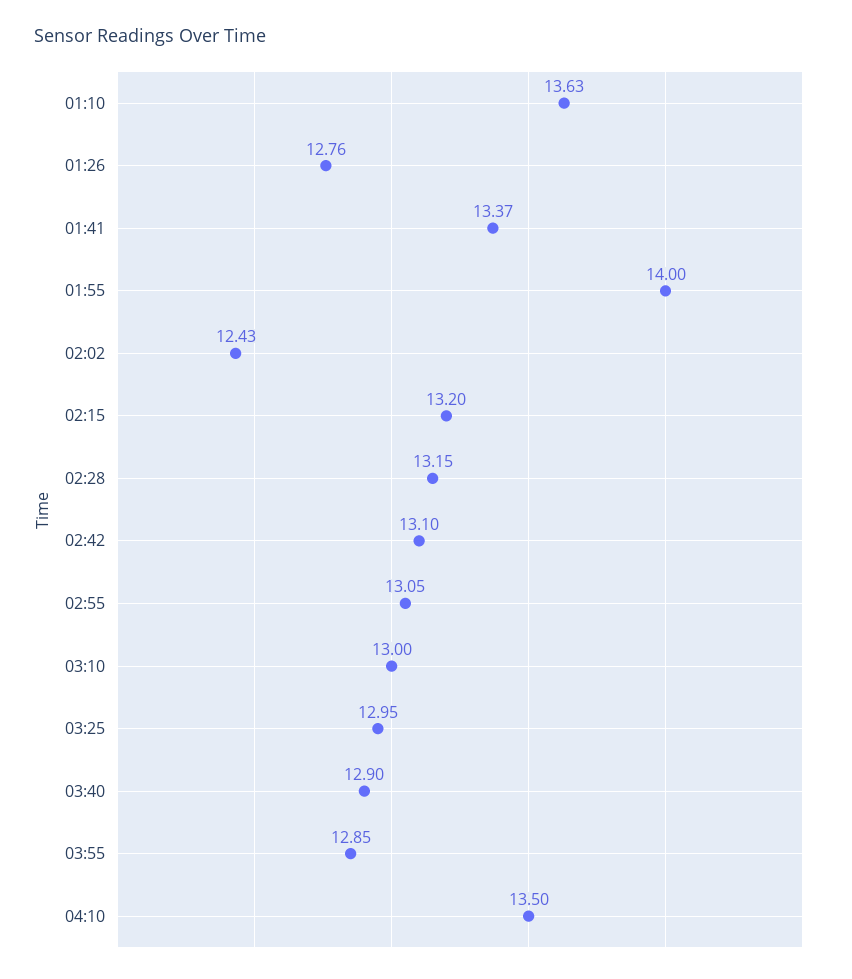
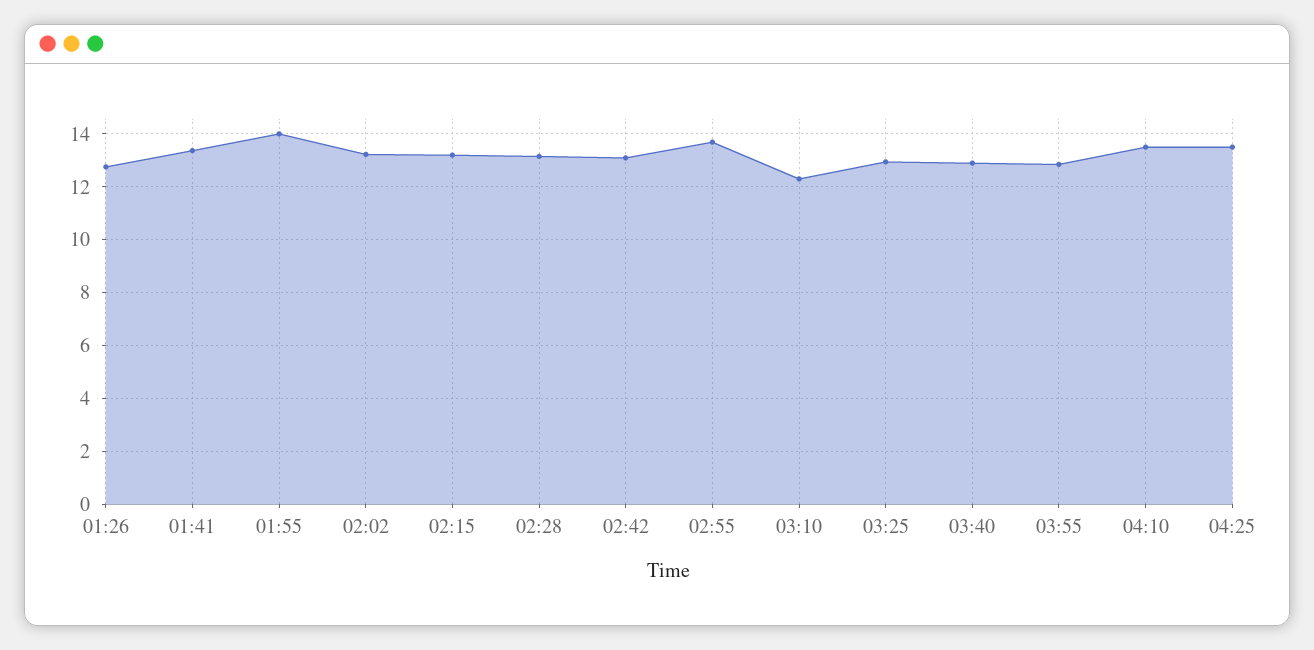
01:10: 13.63 -> none
02:02: 12.43 -> 13.25
02:55: 13.05 -> 13.75
03:10: 13 -> 12.25
04:25: none -> 13.5

